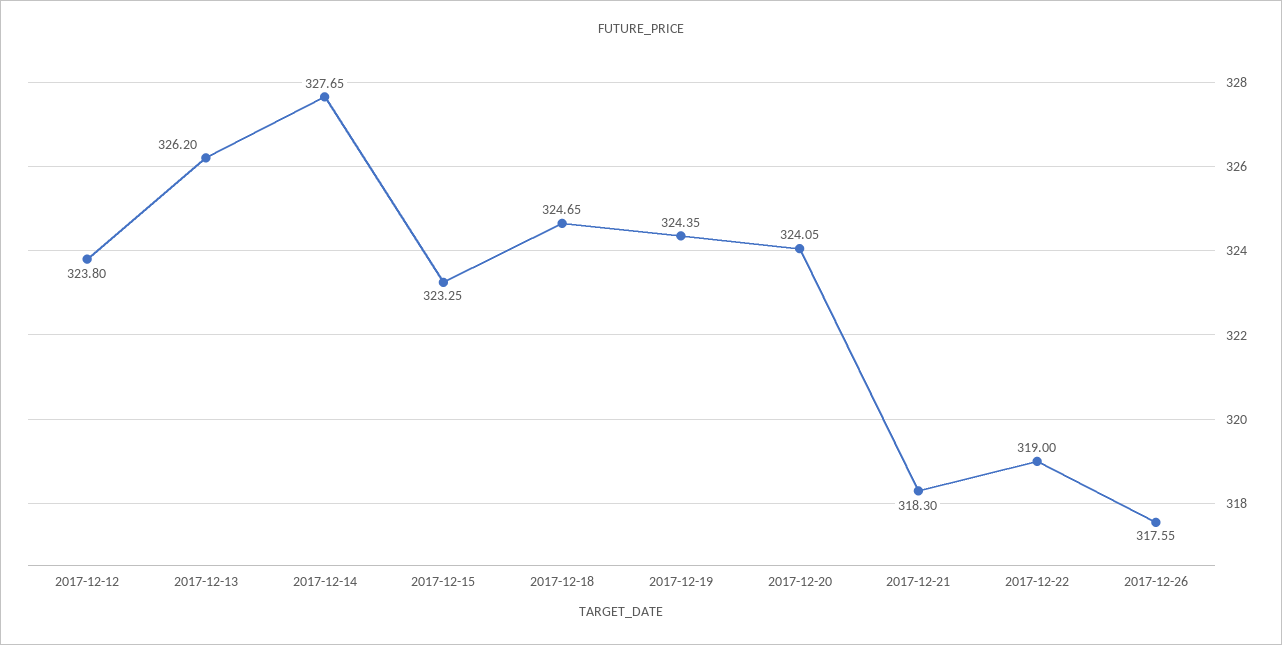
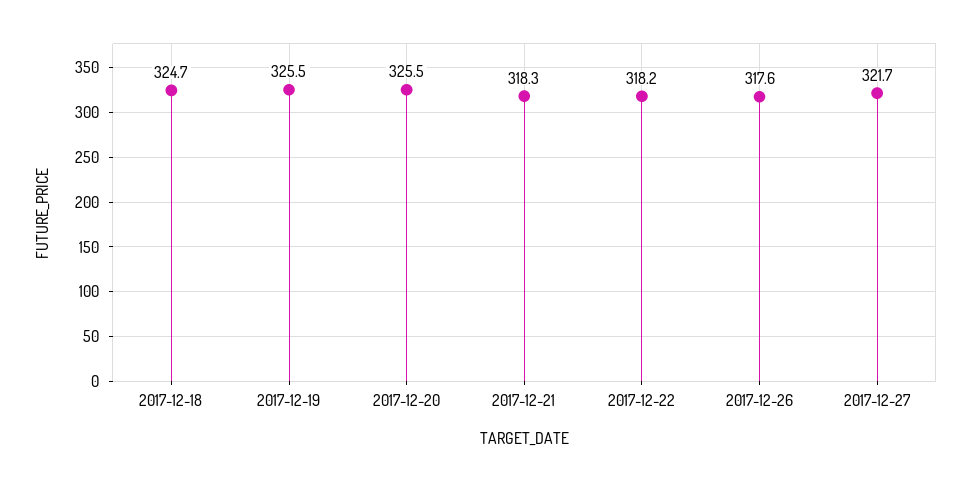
2017-12-12: 323.8 -> none
2017-12-13: 326.2 -> none
2017-12-14: 327.65 -> none
2017-12-15: 323.25 -> none
2017-12-19: 324.35 -> 325.5
2017-12-20: 324.05 -> 325.5
2017-12-22: 319 -> 318.2
2017-12-27: none -> 321.7

